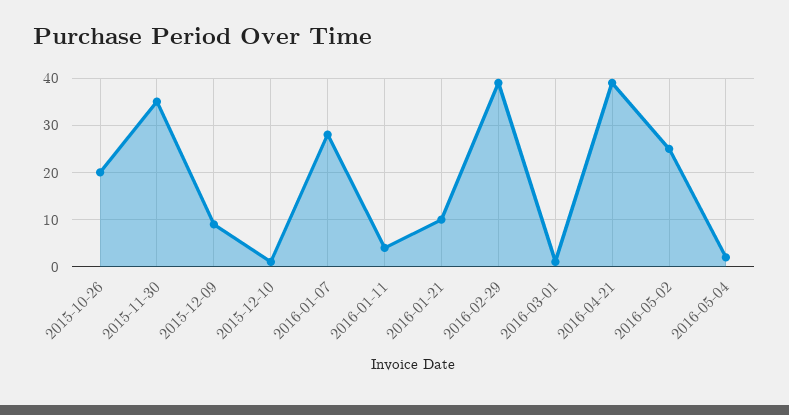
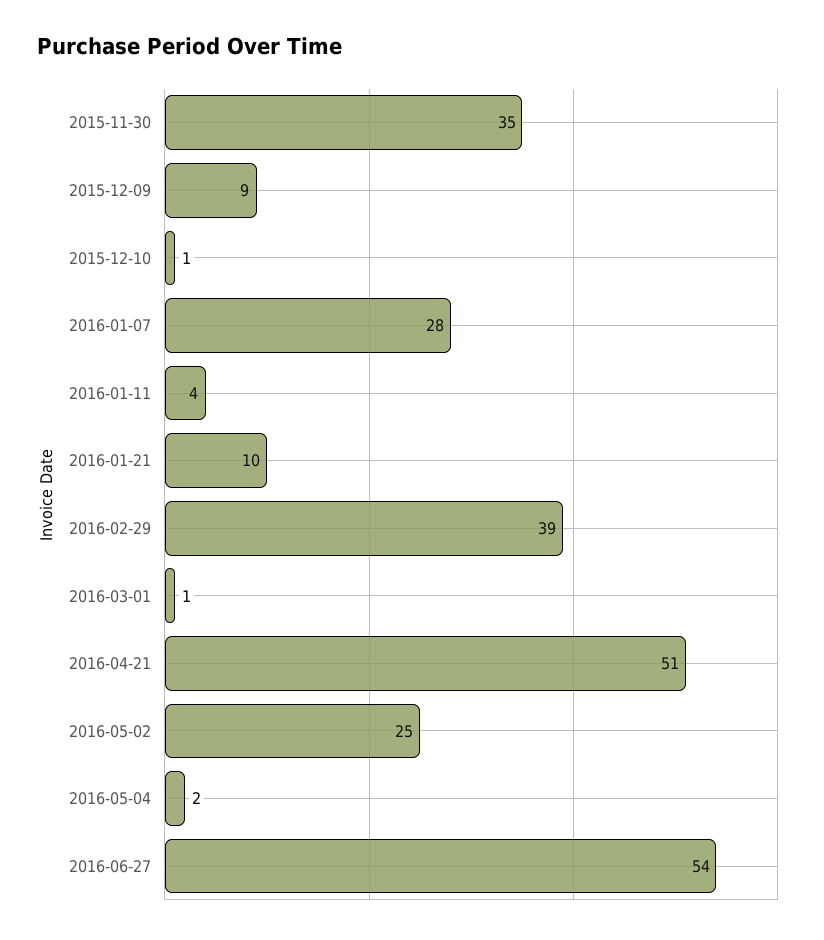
2015-10-26: 20 -> none
2016-04-21: 40 -> 51
2016-06-27: none -> 54

